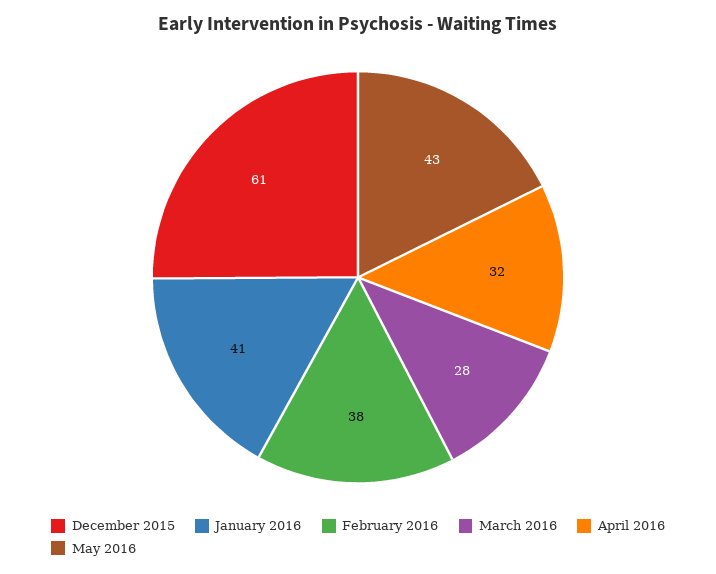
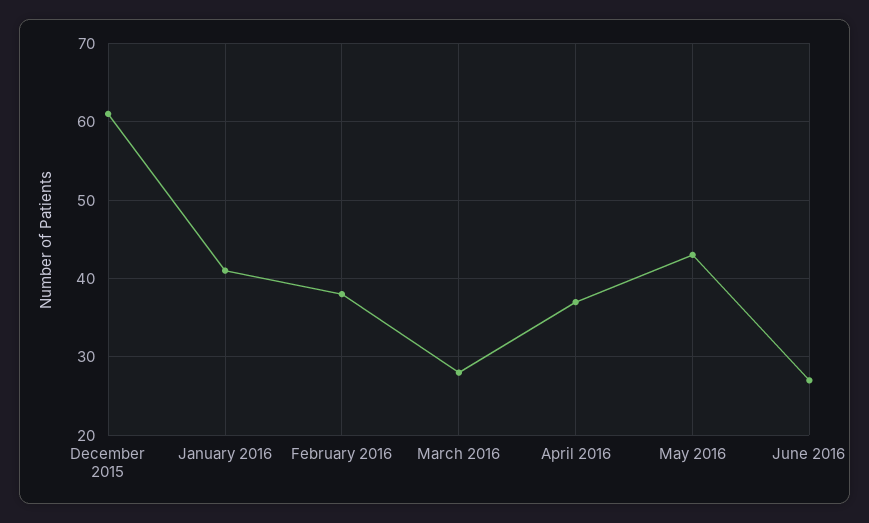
April 2016: 32 -> 37
June 2016: none -> 27

